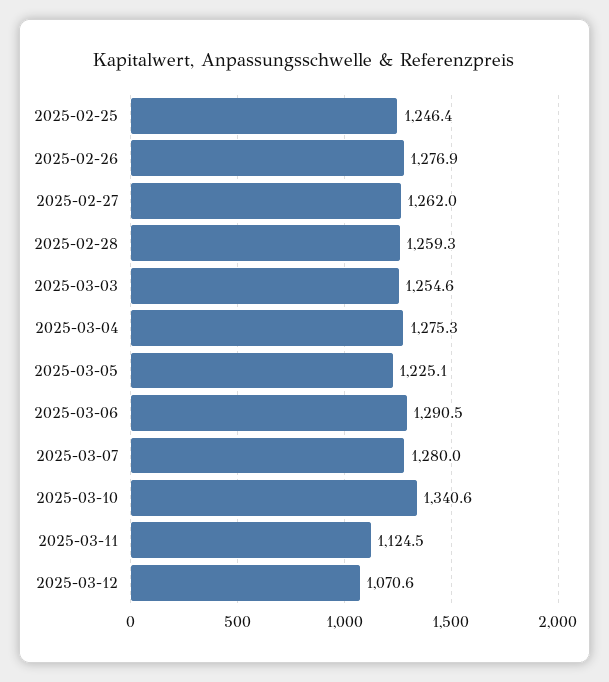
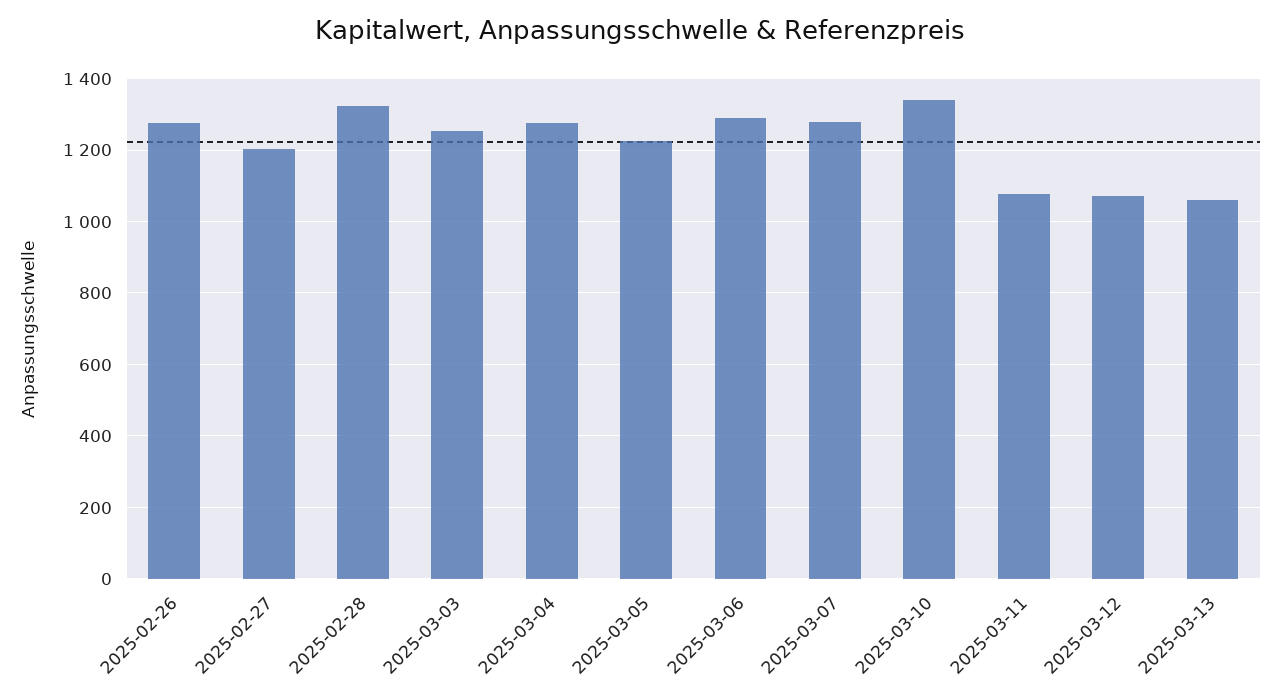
2025-02-25: 1246.4 -> none
2025-02-27: 1262 -> 1200
2025-02-28: 1259.3 -> 1320
2025-03-11: 1124.5 -> 1080
2025-03-13: none -> 1060

